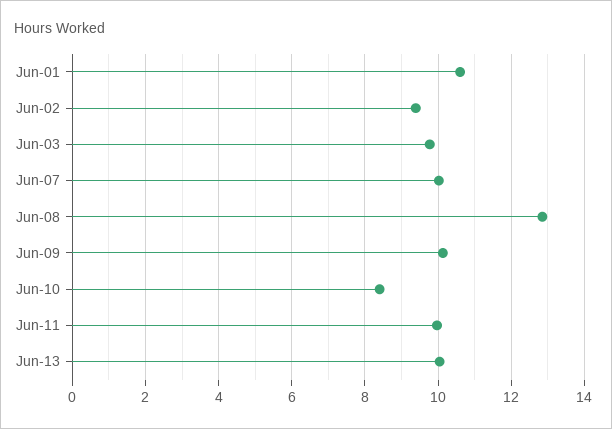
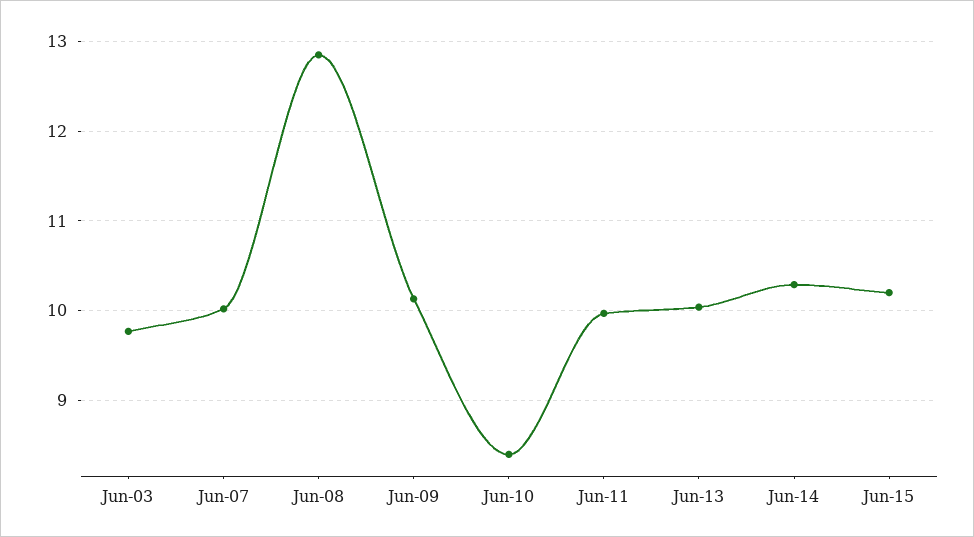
Jun-01: 10.6 -> none
Jun-02: 9.4 -> none
Jun-14: none -> 10.3
Jun-15: none -> 10.2

